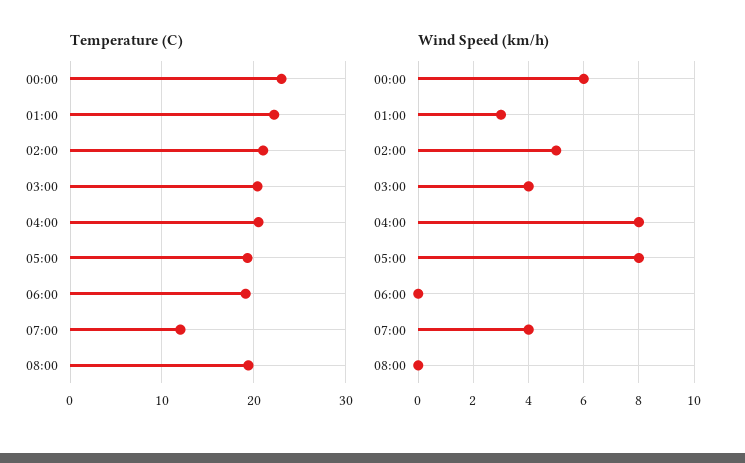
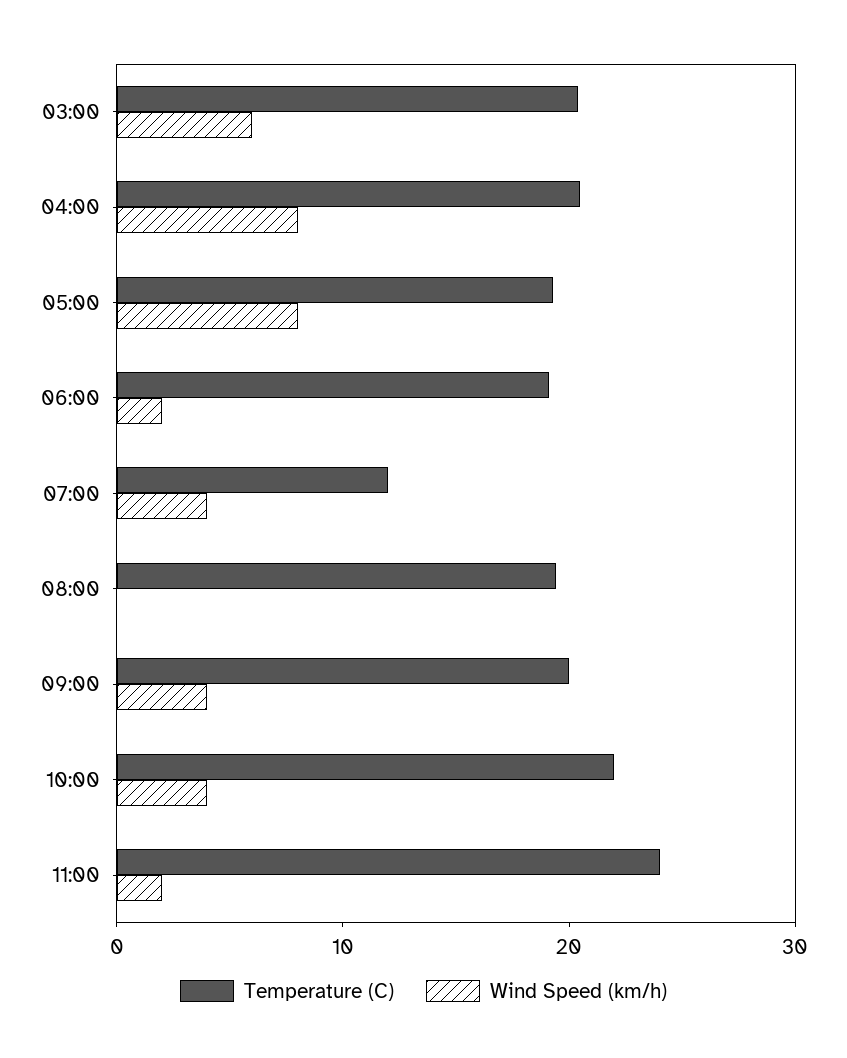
Temperature (C), 00:00: 23 -> none
Temperature (C), 01:00: 22 -> none
Temperature (C), 02:00: 21 -> none
Wind Speed (km/h), 00:00: 6 -> none
Wind Speed (km/h), 01:00: 3 -> none
Wind Speed (km/h), 02:00: 5 -> none
Wind Speed (km/h), 03:00: 4 -> 6
Wind Speed (km/h), 06:00: 0 -> 2
Temperature (C), 09:00: none -> 20
Wind Speed (km/h), 09:00: none -> 4
Temperature (C), 10:00: none -> 22
Wind Speed (km/h), 10:00: none -> 4
Temperature (C), 11:00: none -> 24
Wind Speed (km/h), 11:00: none -> 2

